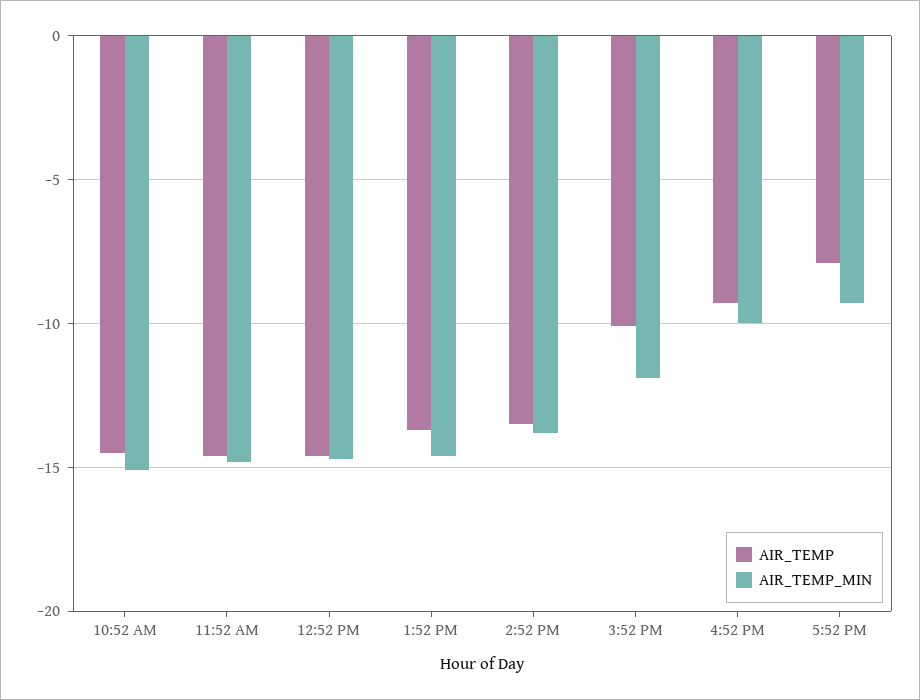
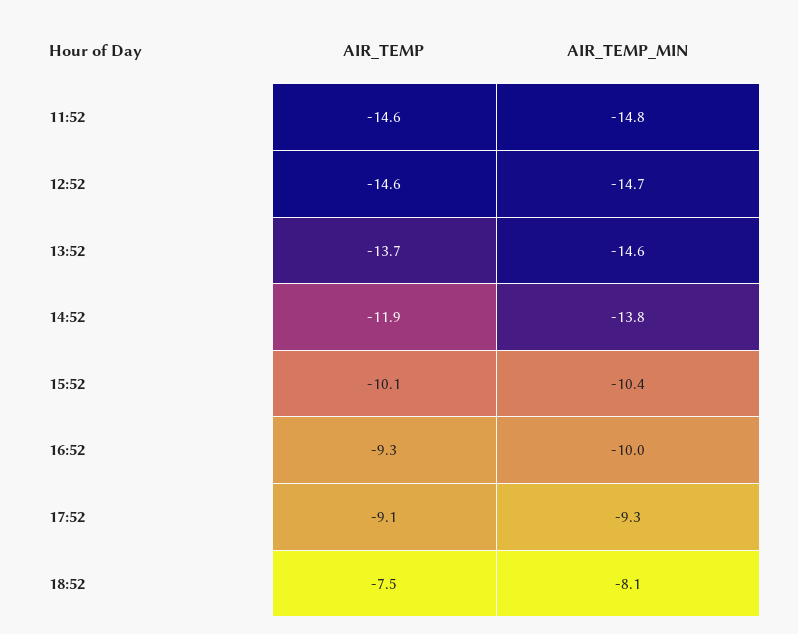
AIR_TEMP, 10:52 AM: -14.5 -> none
AIR_TEMP_MIN, 10:52 AM: -15 -> none
AIR_TEMP, 2:52 PM: -13.5 -> -11.9
AIR_TEMP_MIN, 3:52 PM: -12 -> -10.4
AIR_TEMP, 5:52 PM: -8 -> -9.1
AIR_TEMP, 18:52: none -> -7.5
AIR_TEMP_MIN, 18:52: none -> -8.1

